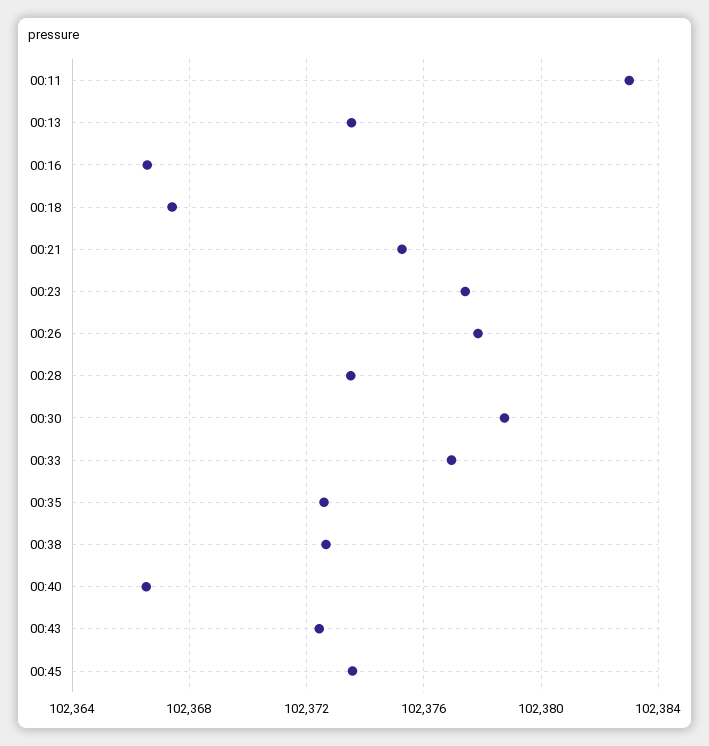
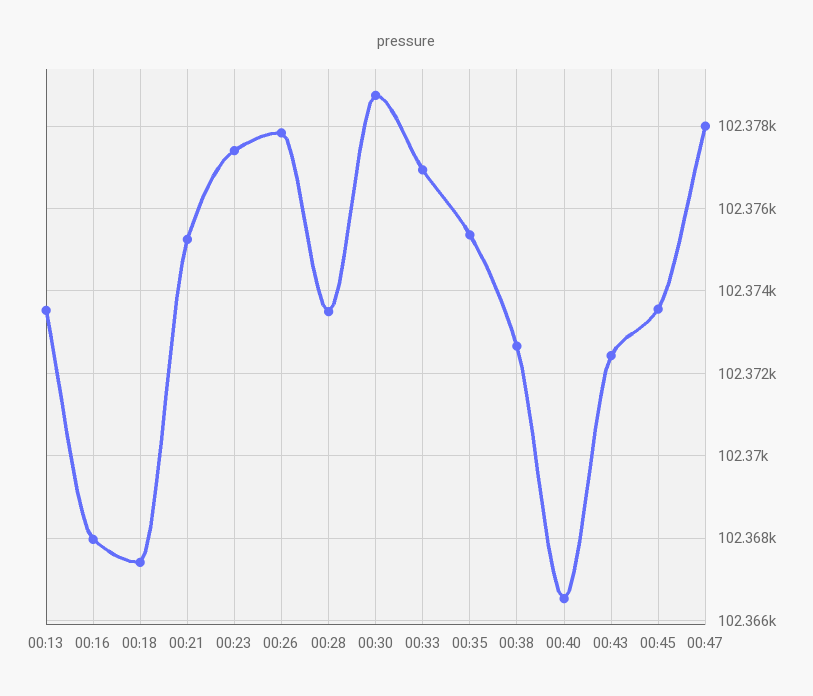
00:11: 102383 -> none
00:16: 102366.5 -> 102368
00:35: 102372.5 -> 102375.4
00:47: none -> 102378

